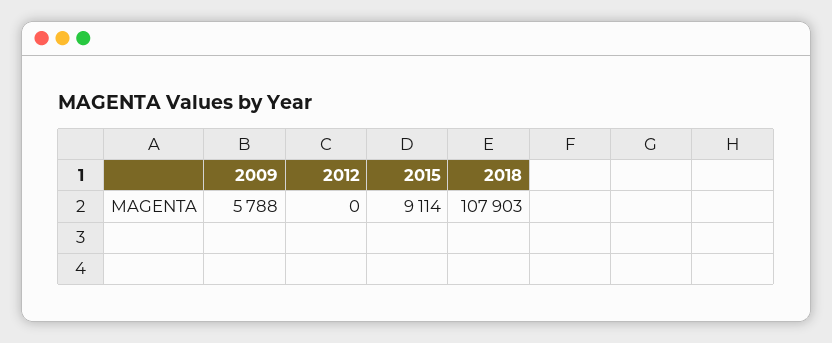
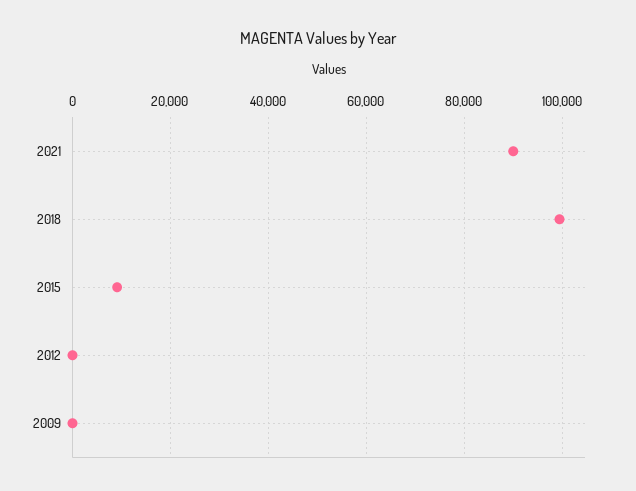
2009: 5788 -> 0
2018: 107903 -> 100000
2021: none -> 90000

